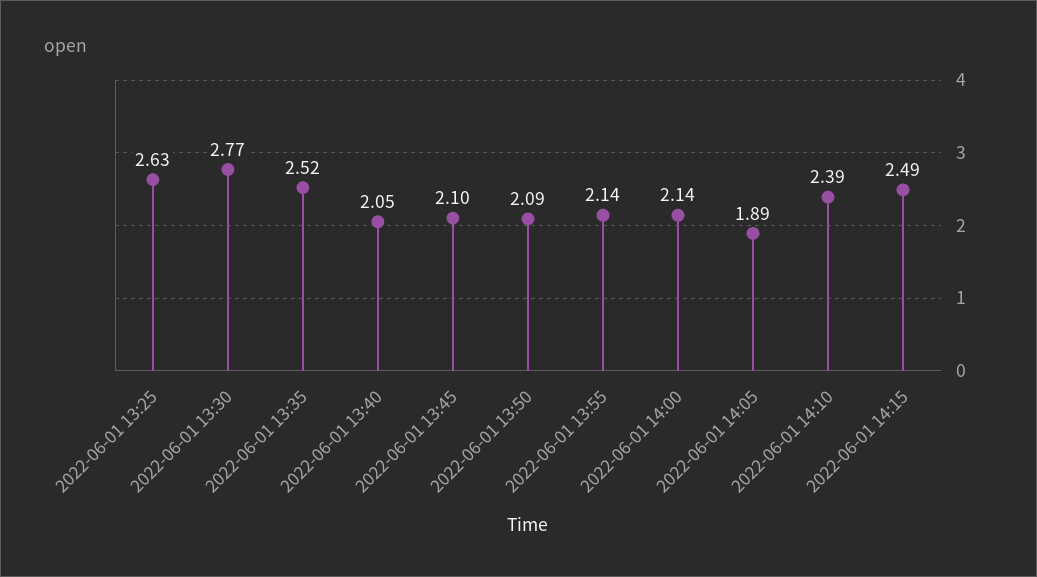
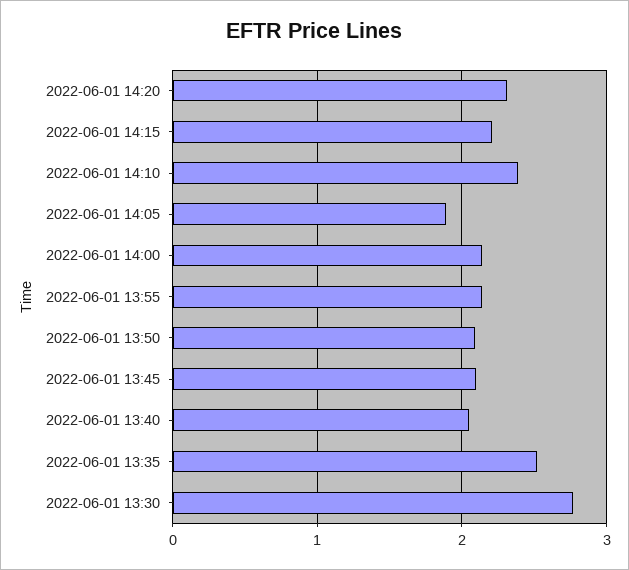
2022-06-01 13:25: 2.63 -> none
2022-06-01 14:15: 2.49 -> 2.2
2022-06-01 14:20: none -> 2.3

